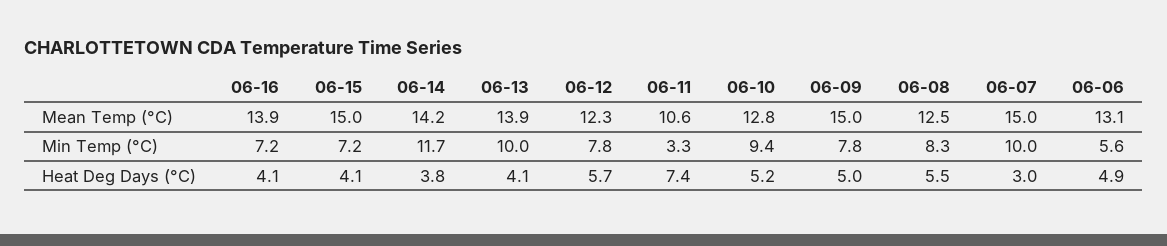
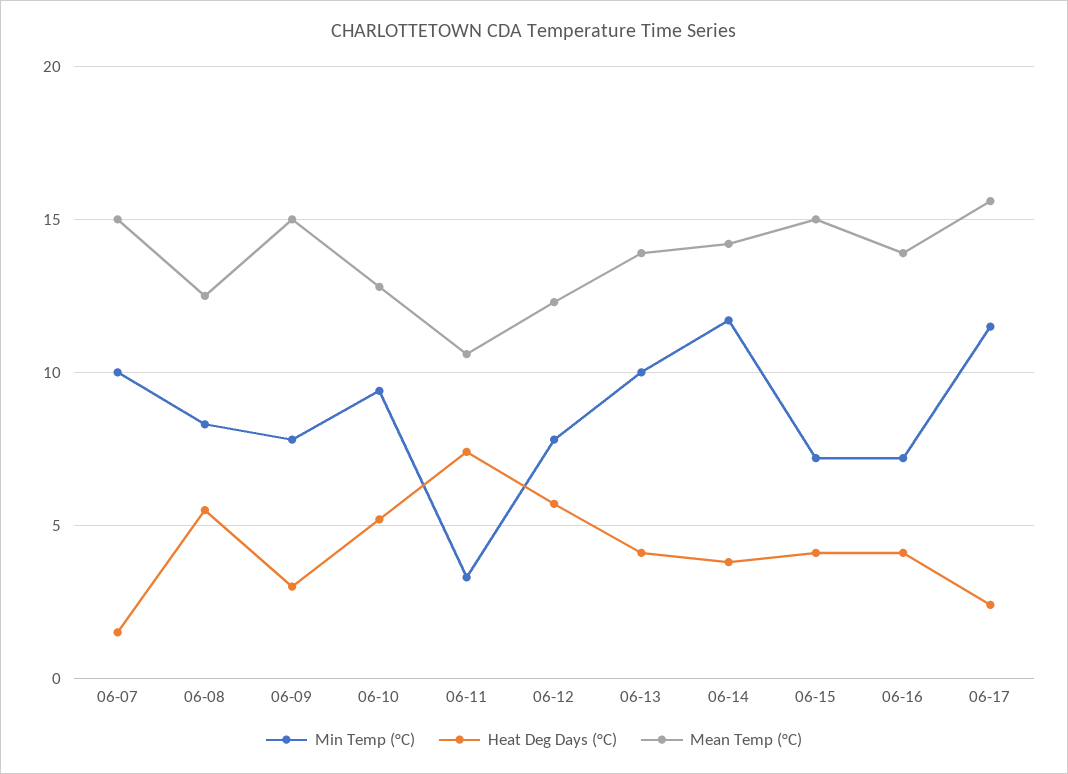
Mean Temp (°C), 06-06: 13.1 -> none
Min Temp (°C), 06-06: 5.6 -> none
Heat Deg Days (°C), 06-09: 5 -> 3
Heat Deg Days (°C), 06-07: 3 -> 1.5
Heat Deg Days (°C), 06-06: 4.9 -> none
Min Temp (°C), 06-17: none -> 11.5
Heat Deg Days (°C), 06-17: none -> 2.5
Mean Temp (°C), 06-17: none -> 15.5

